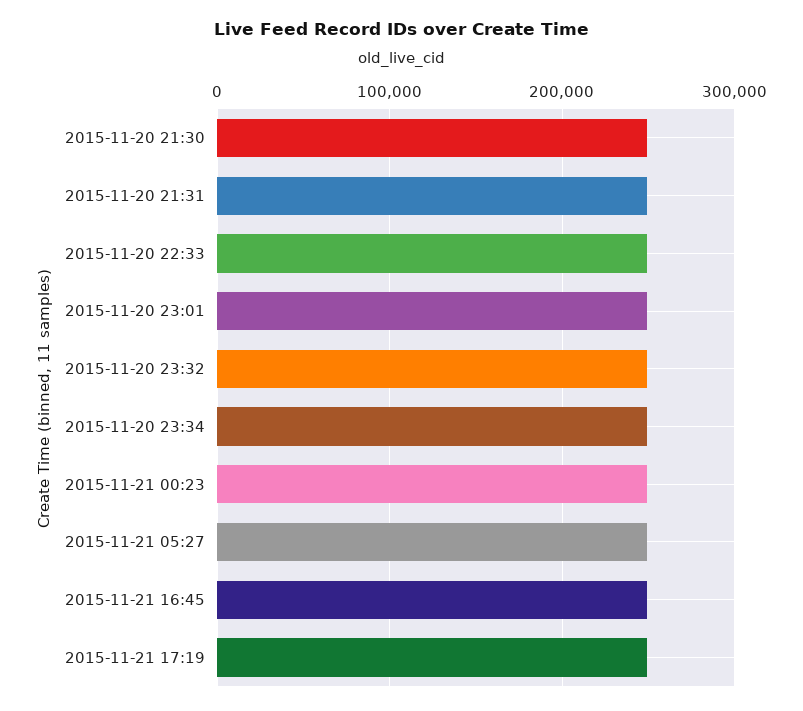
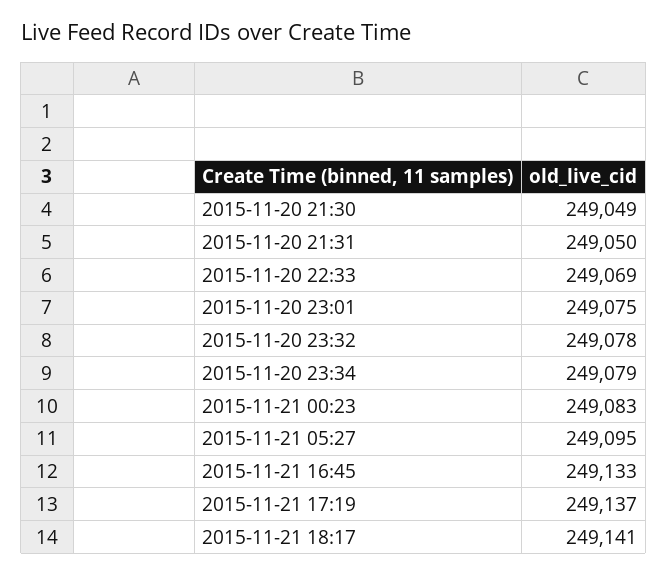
2015-11-21 18:17: none -> 249141

